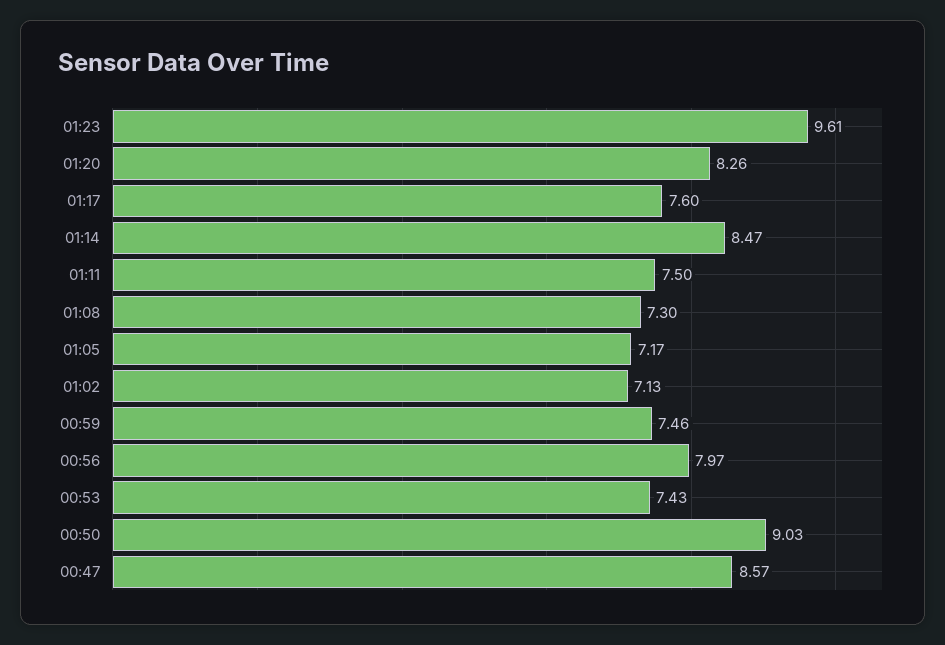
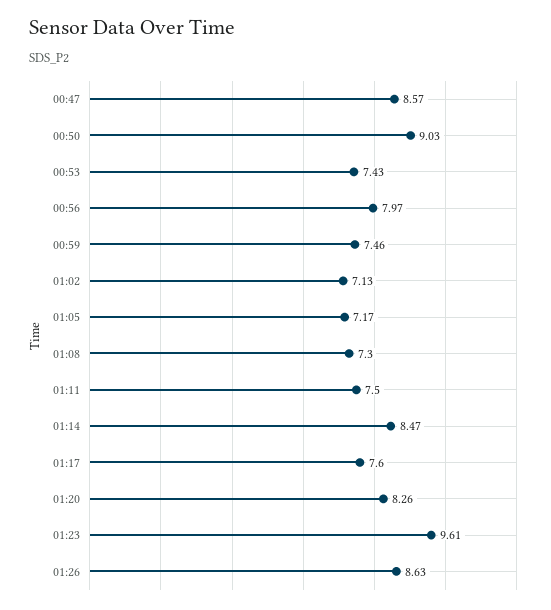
01:26: none -> 8.63

